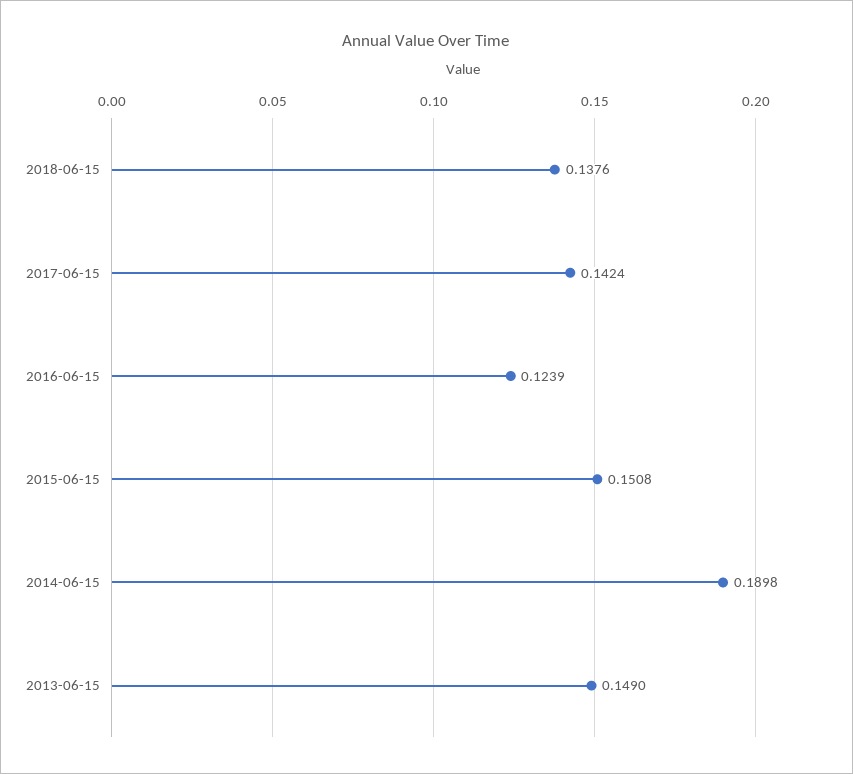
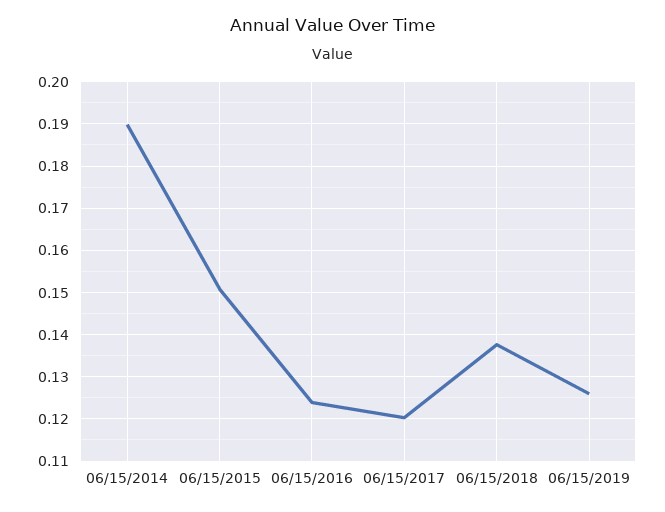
2017-06-15: 0.1424 -> 0.12
2013-06-15: 0.149 -> none
06/15/2019: none -> 0.126

